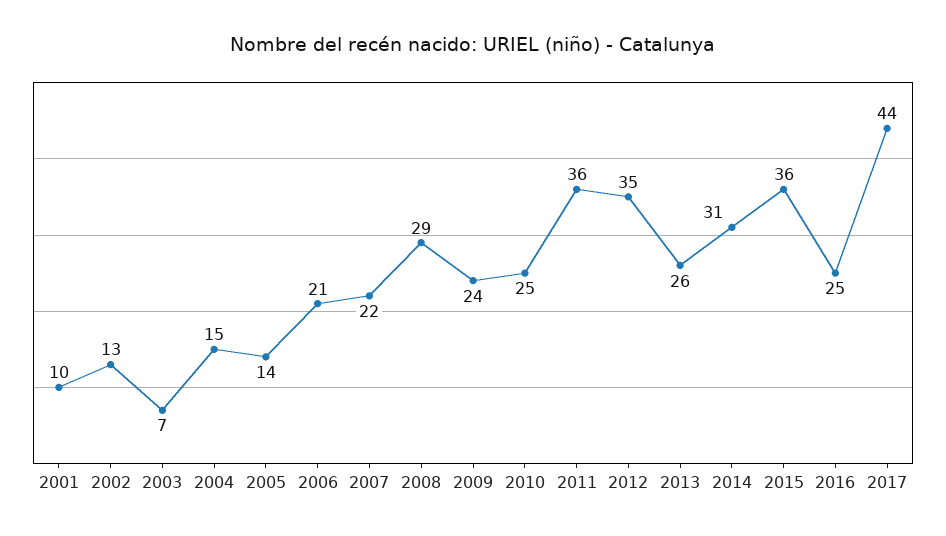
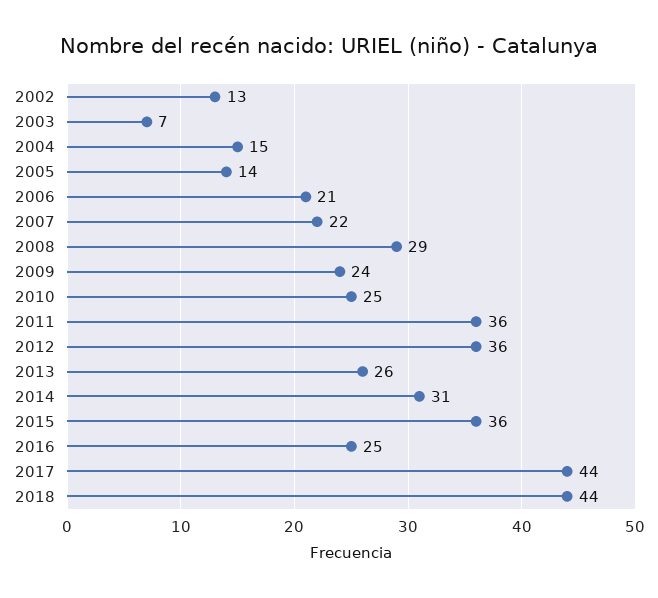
2001: 10 -> none
2012: 35 -> 36
2018: none -> 44

